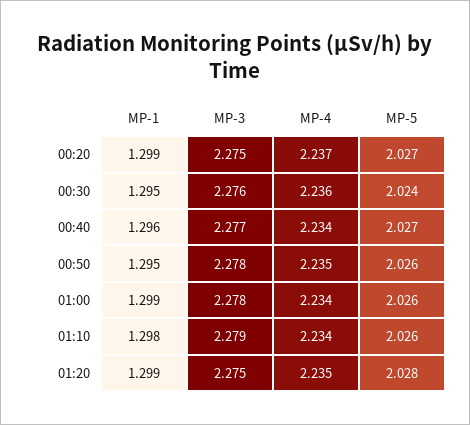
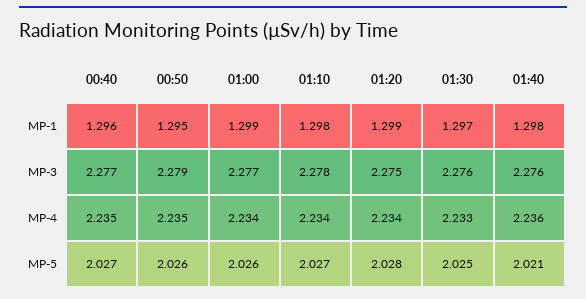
MP-1, 00:20: 1.299 -> none
MP-3, 00:20: 2.275 -> none
MP-4, 00:20: 2.237 -> none
MP-5, 00:20: 2.027 -> none
MP-1, 00:30: 1.295 -> none
MP-3, 00:30: 2.276 -> none
MP-4, 00:30: 2.236 -> none
MP-5, 00:30: 2.024 -> none
MP-4, 00:40: 2.234 -> 2.235
MP-3, 00:50: 2.278 -> 2.279
MP-3, 01:00: 2.278 -> 2.277
MP-3, 01:10: 2.279 -> 2.278
MP-5, 01:10: 2.026 -> 2.027
MP-4, 01:20: 2.235 -> 2.234
MP-1, 01:30: none -> 1.297
MP-1, 01:40: none -> 1.298
MP-3, 01:30: none -> 2.276
MP-3, 01:40: none -> 2.276
MP-4, 01:30: none -> 2.233
MP-4, 01:40: none -> 2.236
MP-5, 01:30: none -> 2.025
MP-5, 01:40: none -> 2.021

